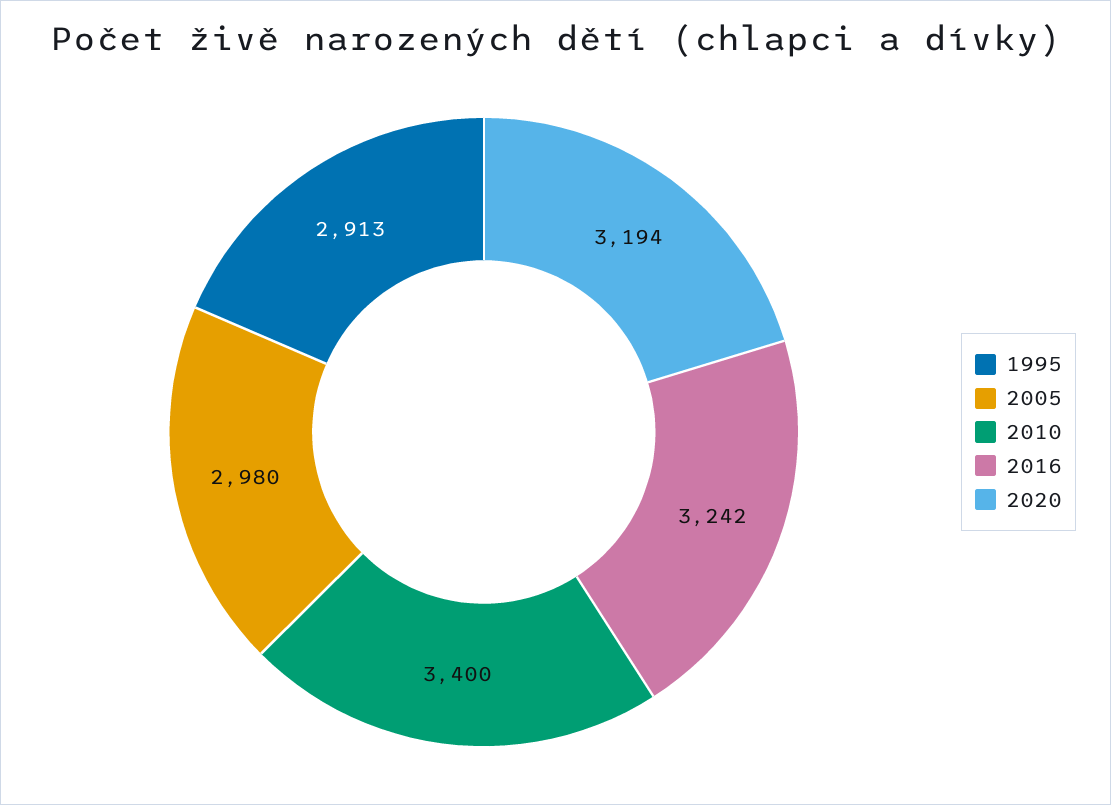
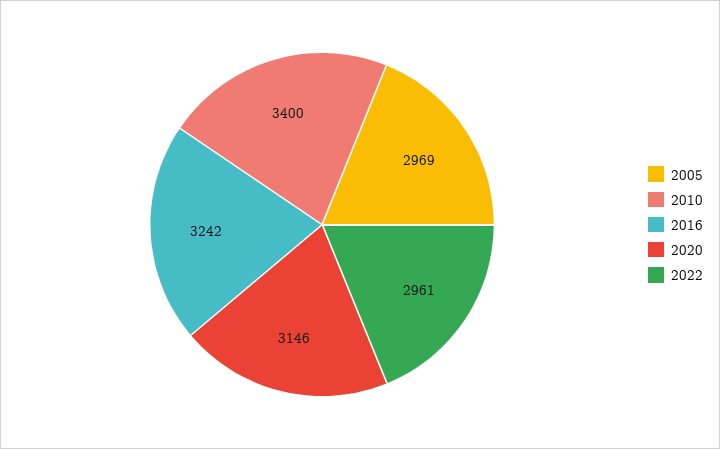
1995: 2913 -> none
2005: 2980 -> 2969
2020: 3194 -> 3146
2022: none -> 2961

